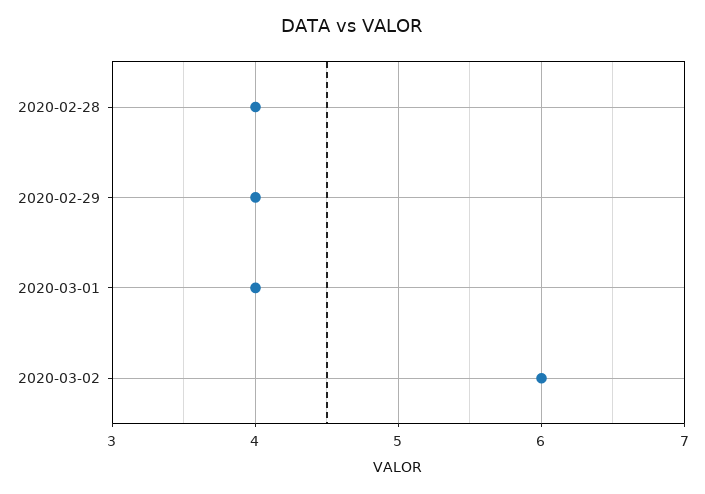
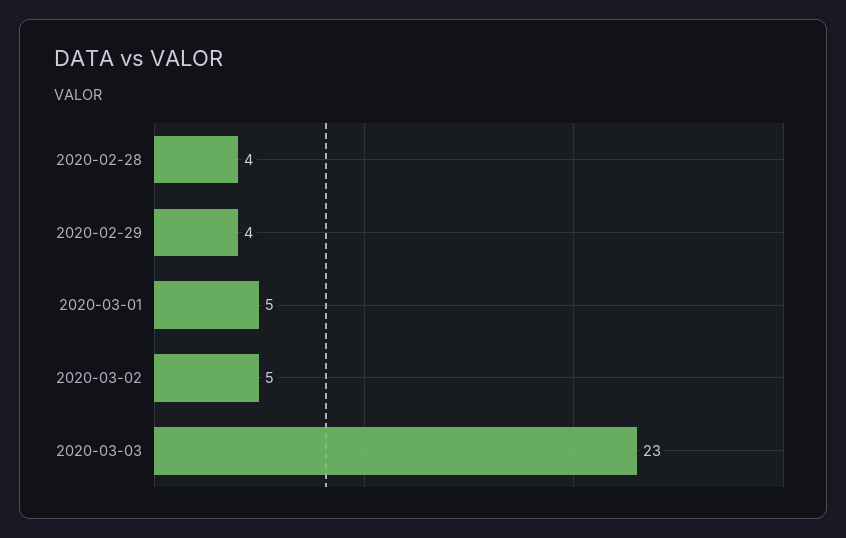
2020-03-01: 4 -> 5
2020-03-02: 6 -> 5
2020-03-03: none -> 23

